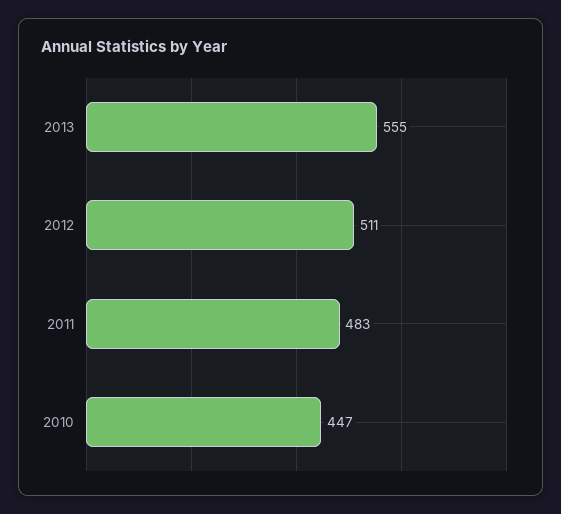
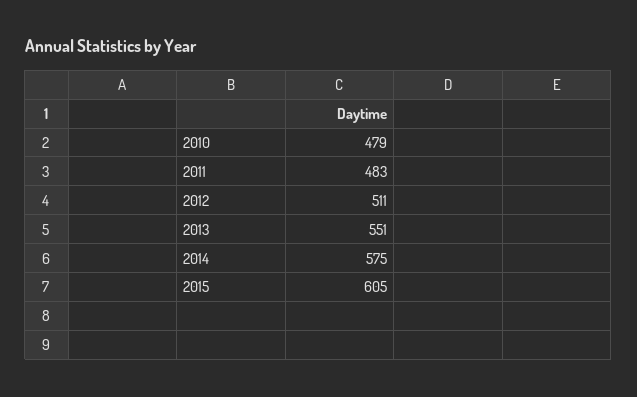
2013: 555 -> 551
2010: 447 -> 479
2014: none -> 575
2015: none -> 605

